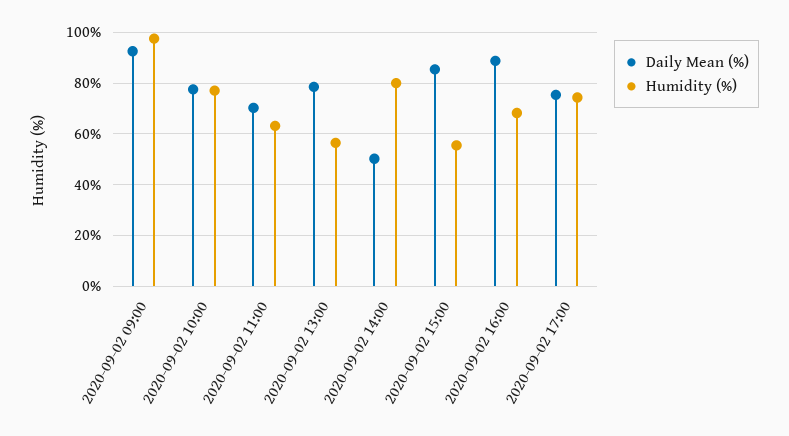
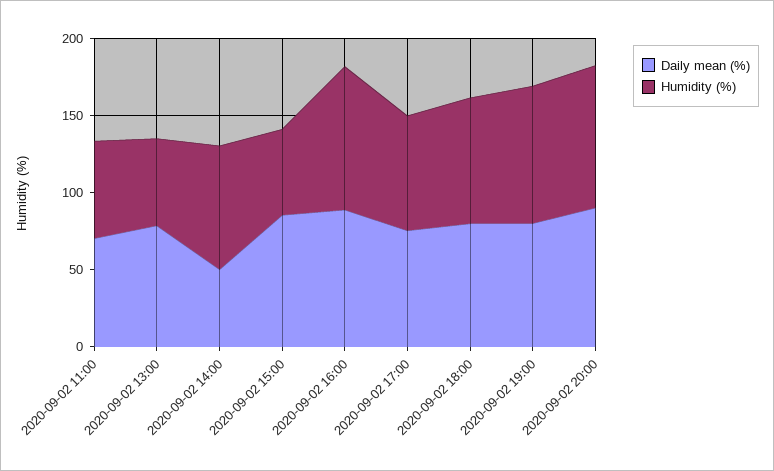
Daily Mean (%), 2020-09-02 09:00: 92.5 -> none
Humidity (%), 2020-09-02 09:00: 97.5 -> none
Daily Mean (%), 2020-09-02 10:00: 77.5 -> none
Humidity (%), 2020-09-02 10:00: 77.5 -> none
Humidity (%), 2020-09-02 16:00: 67.5 -> 90
Daily Mean (%), 2020-09-02 18:00: none -> 80
Humidity (%), 2020-09-02 18:00: none -> 80
Daily Mean (%), 2020-09-02 19:00: none -> 80
Humidity (%), 2020-09-02 19:00: none -> 90
Daily Mean (%), 2020-09-02 20:00: none -> 90
Humidity (%), 2020-09-02 20:00: none -> 90

